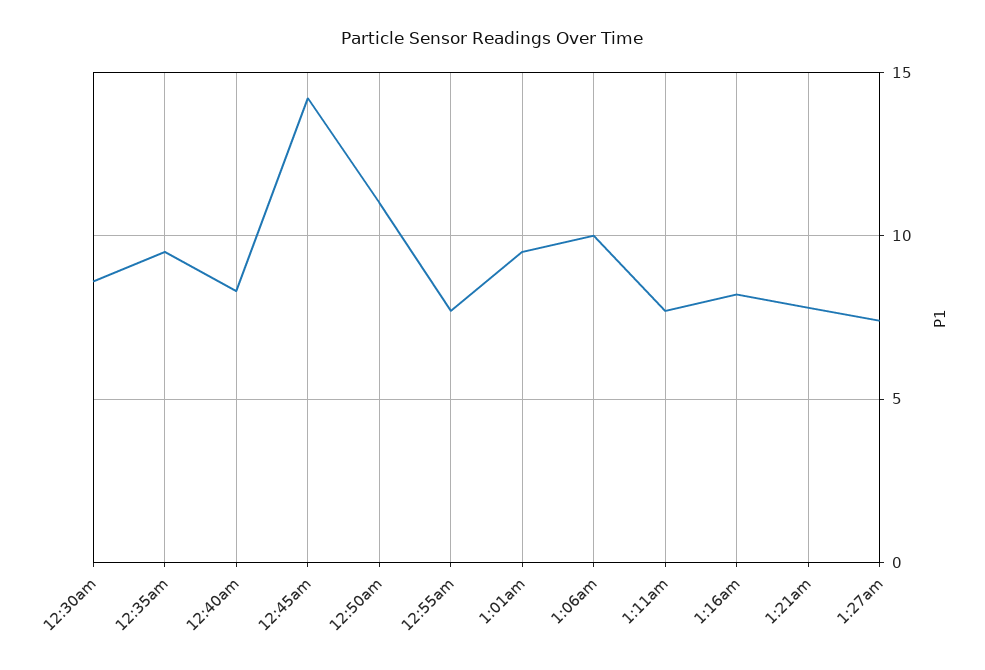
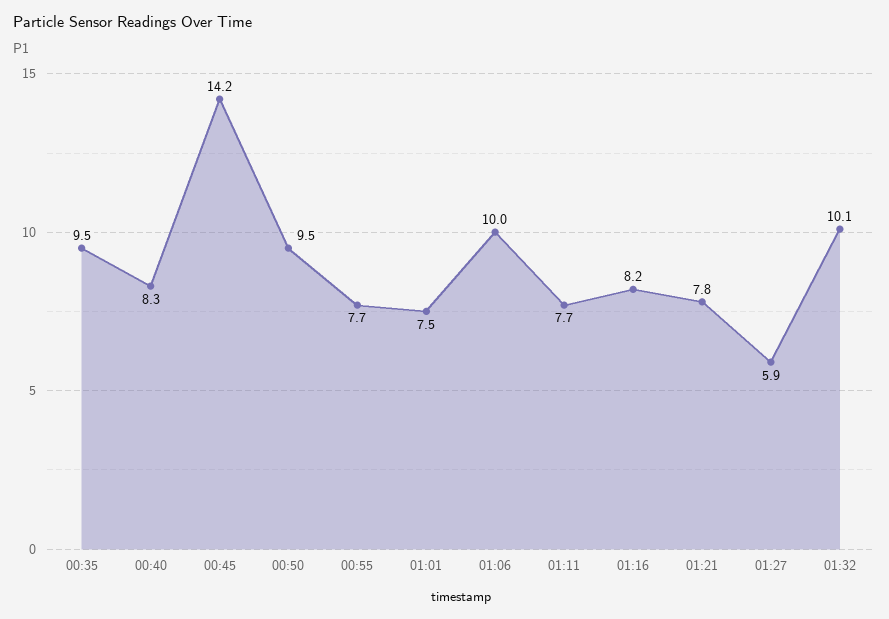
12:30am: 8.5 -> none
12:50am: 11 -> 9.5
1:01am: 9.5 -> 7.5
1:27am: 7.5 -> 5.9
01:32: none -> 10.1

